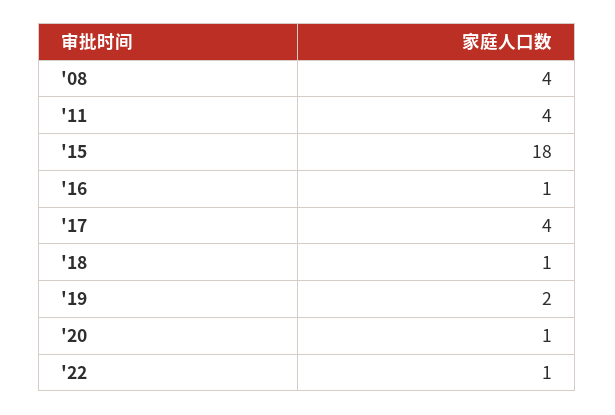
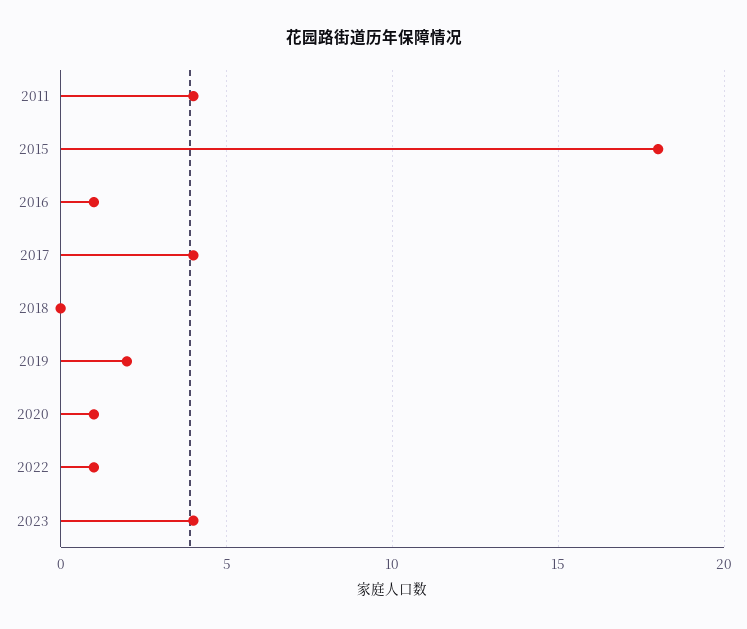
'08: 4 -> none
'18: 1 -> 0
2023: none -> 4

